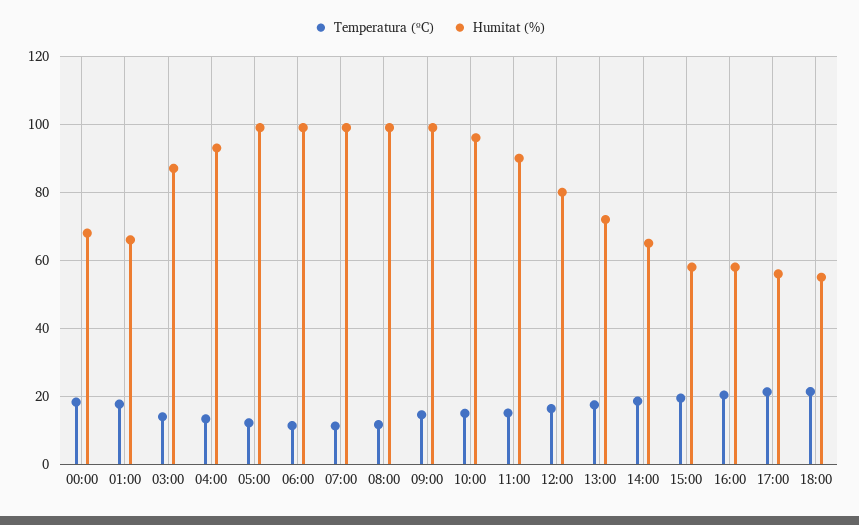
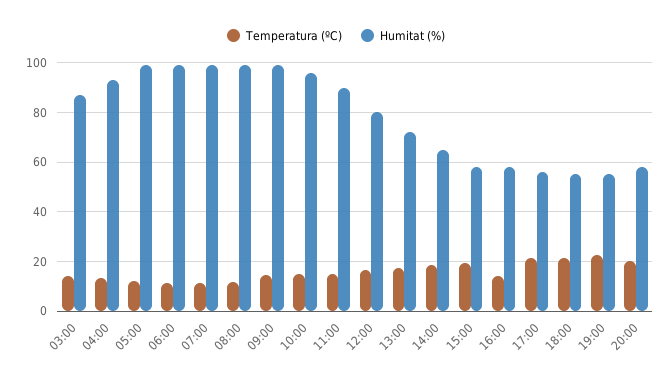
Temperatura (ºC), 00:00: 18 -> none
Humitat (%), 00:00: 68 -> none
Temperatura (ºC), 01:00: 18 -> none
Humitat (%), 01:00: 66 -> none
Temperatura (ºC), 16:00: 20 -> 15
Temperatura (ºC), 19:00: none -> 22.5
Humitat (%), 19:00: none -> 55
Temperatura (ºC), 20:00: none -> 20
Humitat (%), 20:00: none -> 57.5

